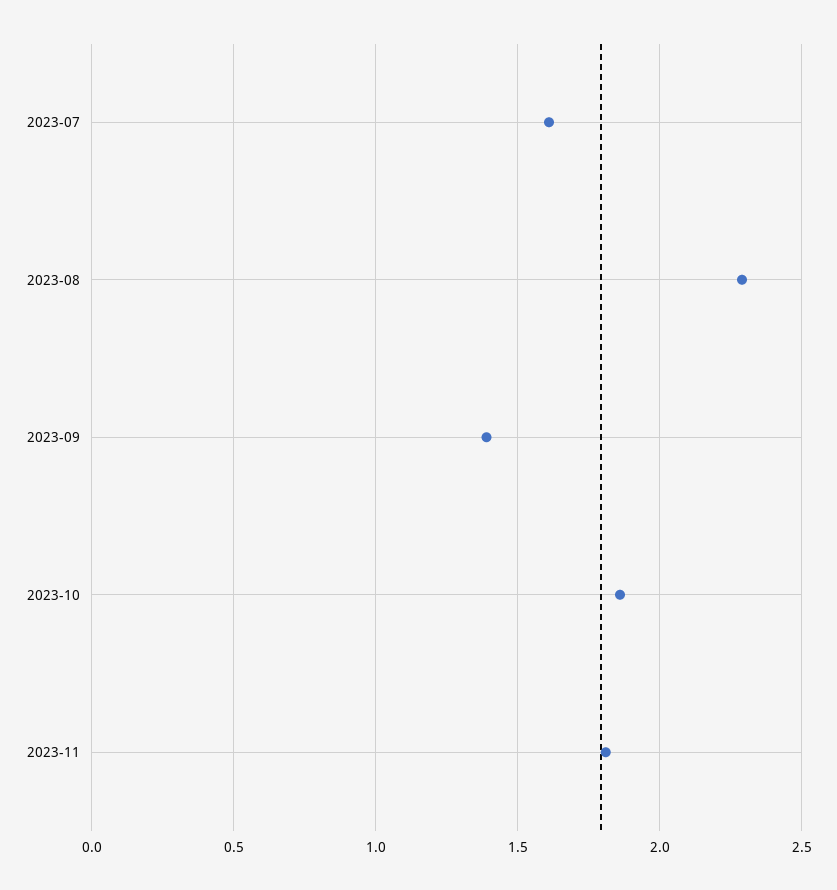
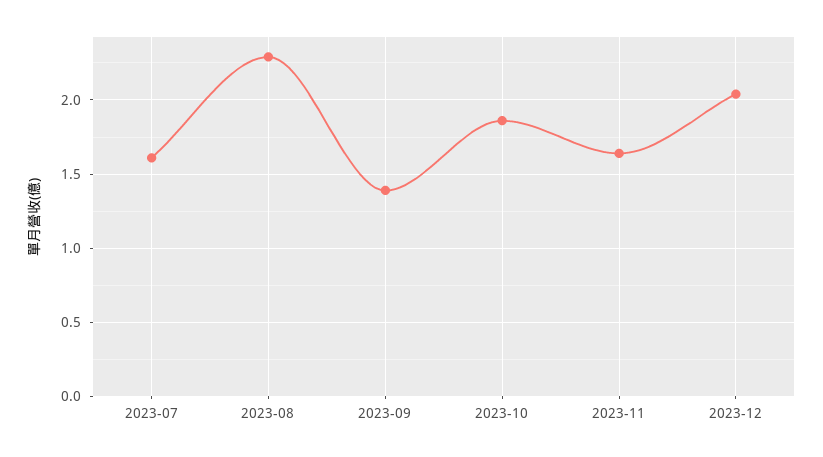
2023-11: 1.8 -> 1.65
2023-12: none -> 2.05

